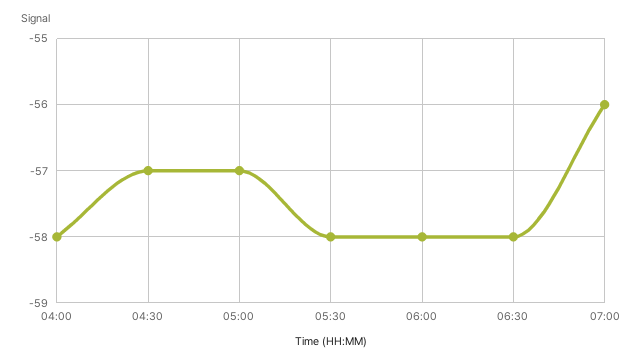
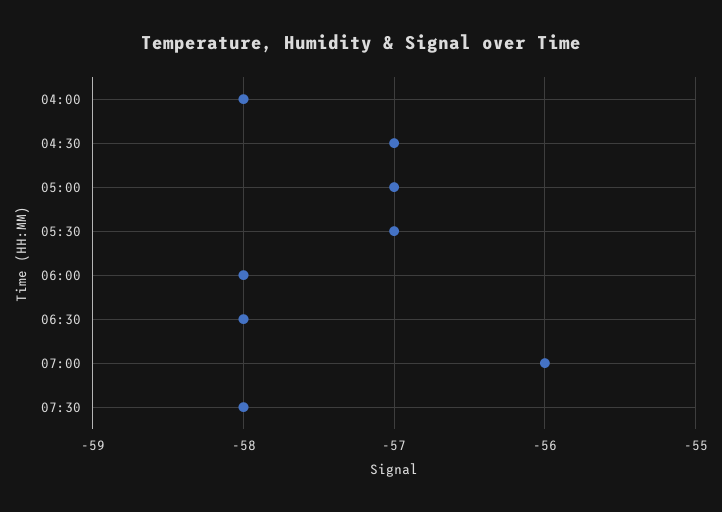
05:30: -58 -> -57
07:30: none -> -58

